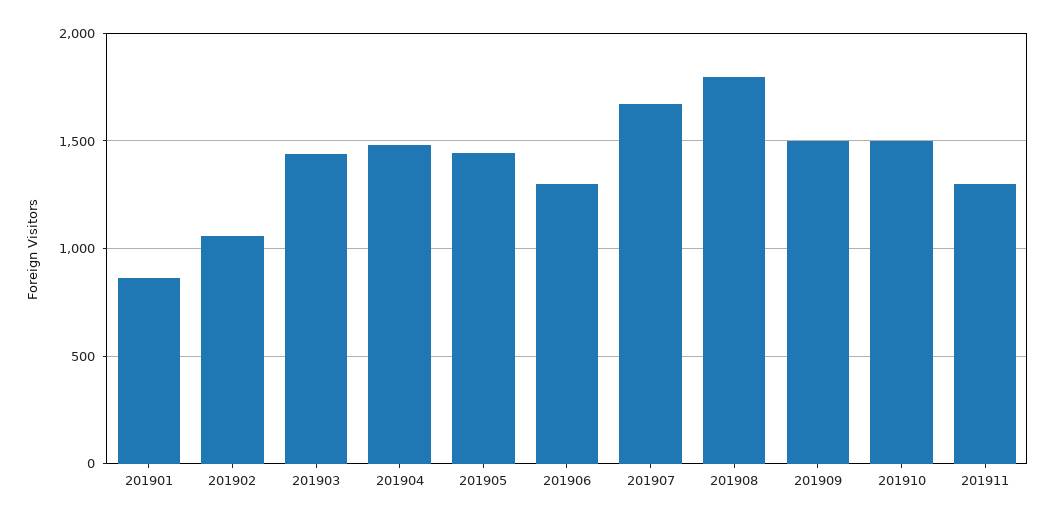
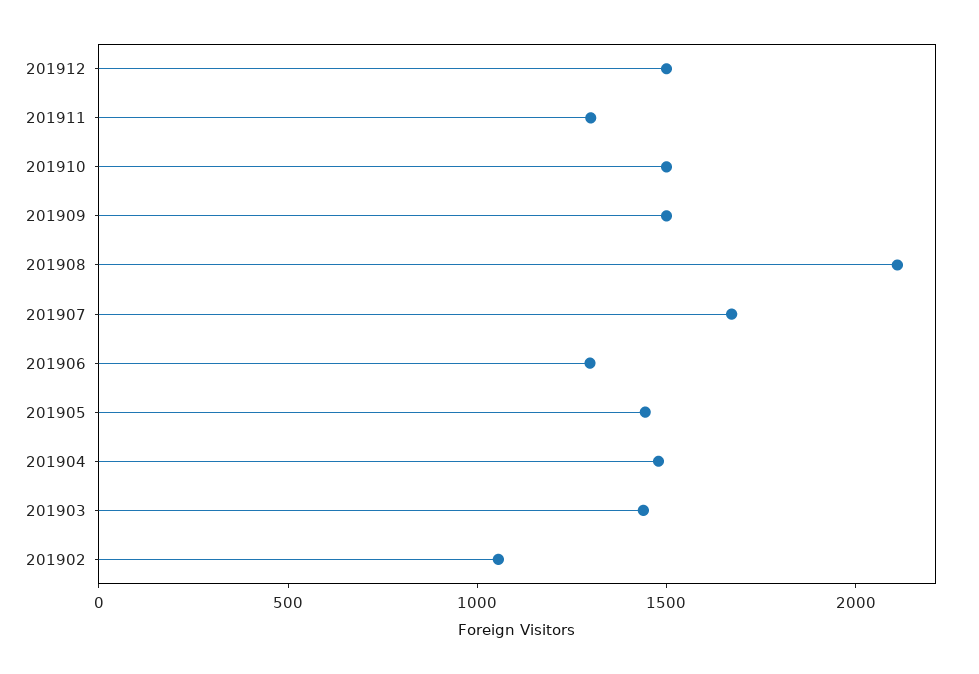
201901: 850 -> none
201908: 1800 -> 2100
201912: none -> 1500

